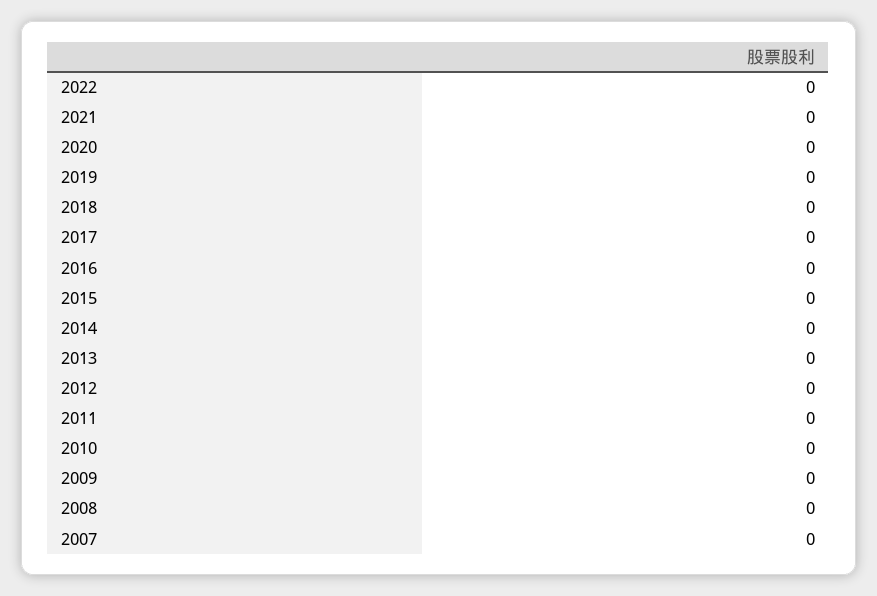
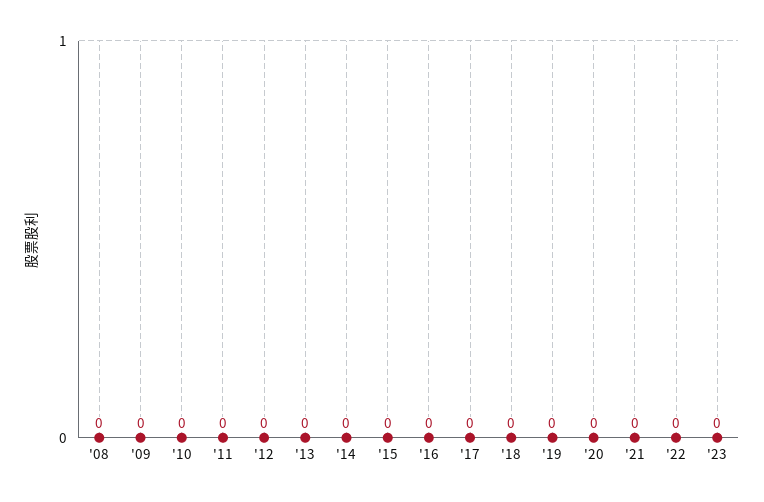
2007: 0 -> none
'23: none -> 0

